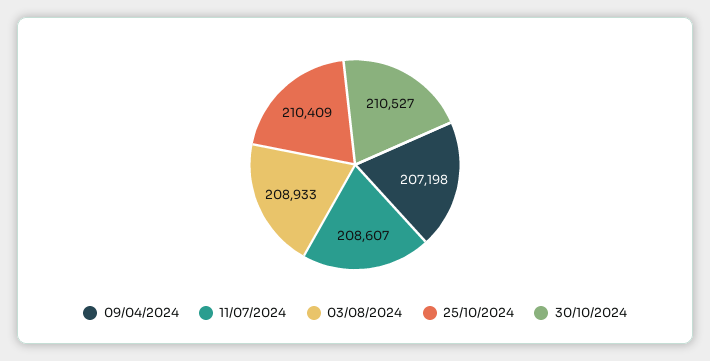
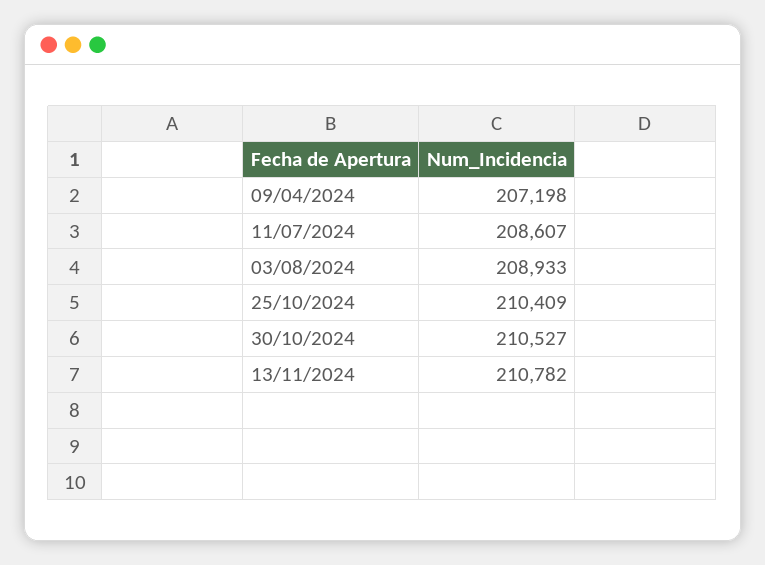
13/11/2024: none -> 210782

